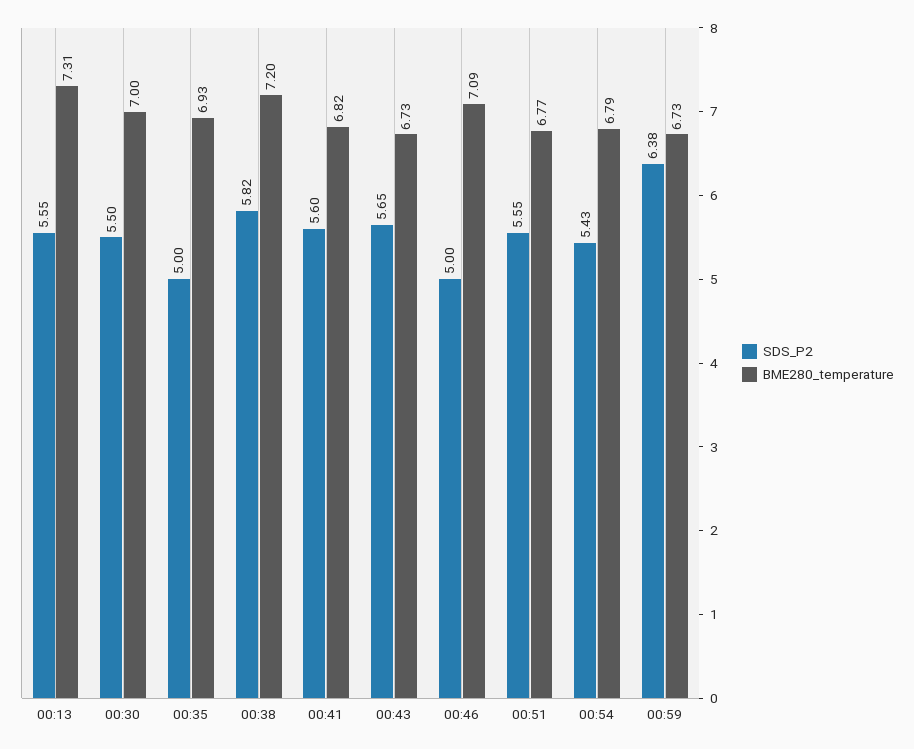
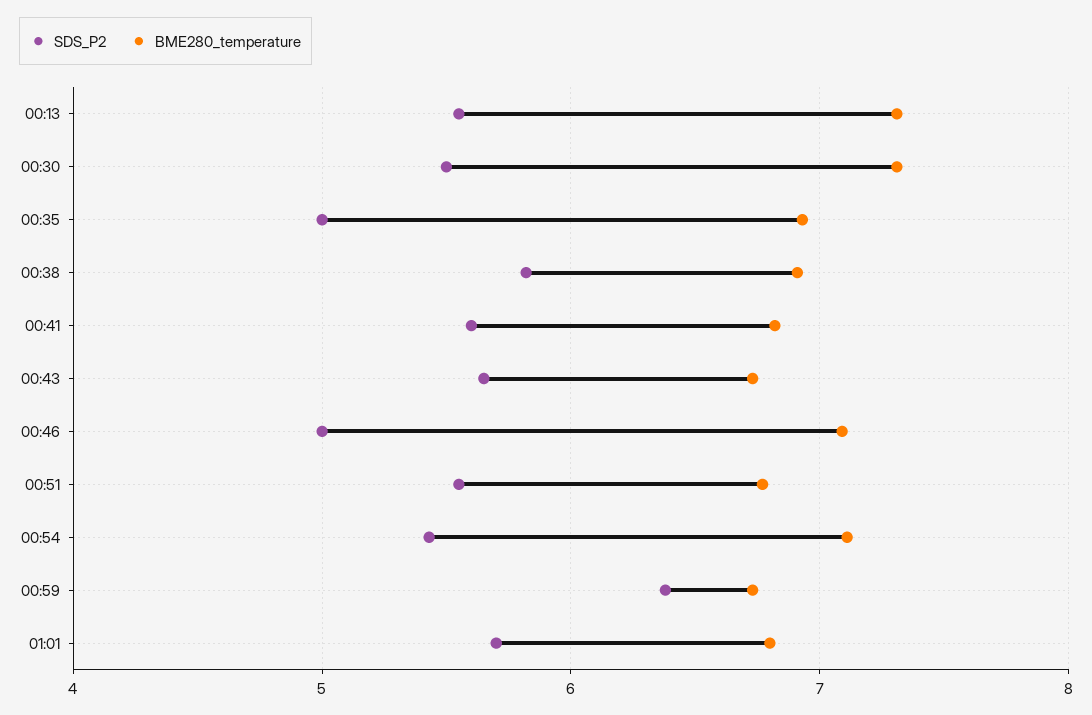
BME280_temperature, 00:30: 7 -> 7.3
BME280_temperature, 00:38: 7.2 -> 6.9
BME280_temperature, 00:54: 6.79 -> 7.1
SDS_P2, 01:01: none -> 5.7
BME280_temperature, 01:01: none -> 6.8

